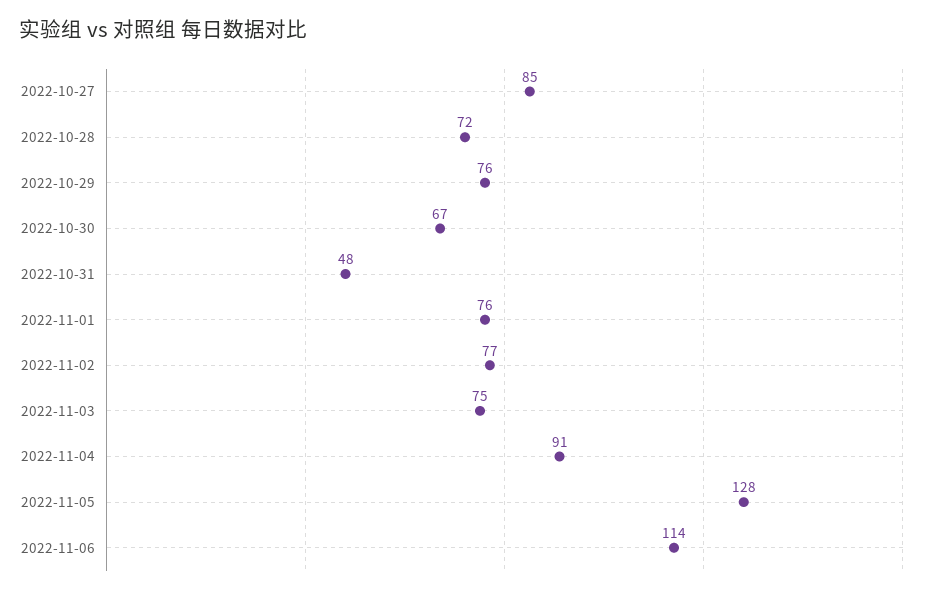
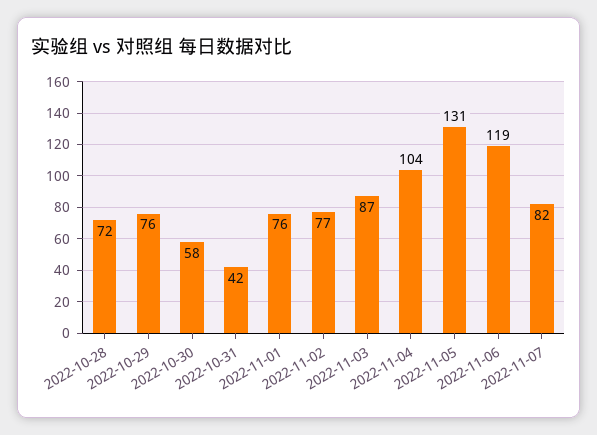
2022-10-27: 85 -> none
2022-10-30: 67 -> 58
2022-10-31: 48 -> 42
2022-11-03: 75 -> 87
2022-11-04: 91 -> 104
2022-11-05: 128 -> 131
2022-11-06: 114 -> 119
2022-11-07: none -> 82

